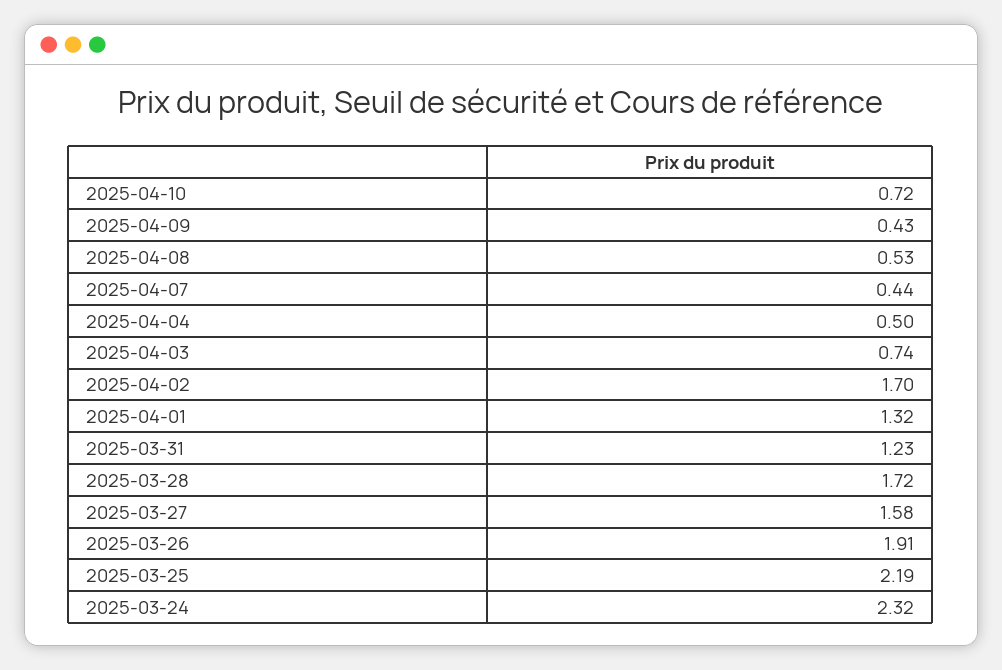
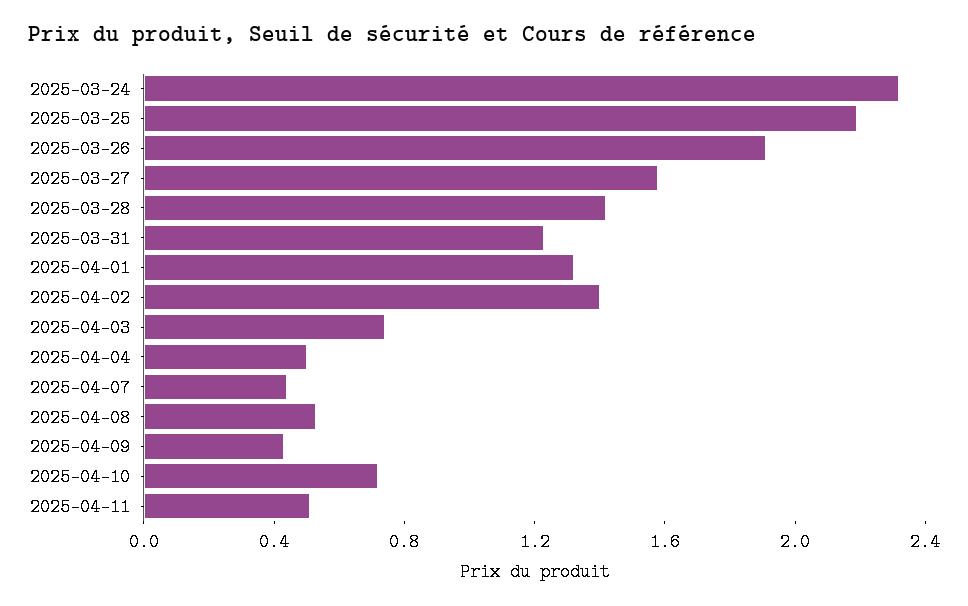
2025-04-02: 1.7 -> 1.4
2025-03-28: 1.72 -> 1.4
2025-04-11: none -> 0.5

